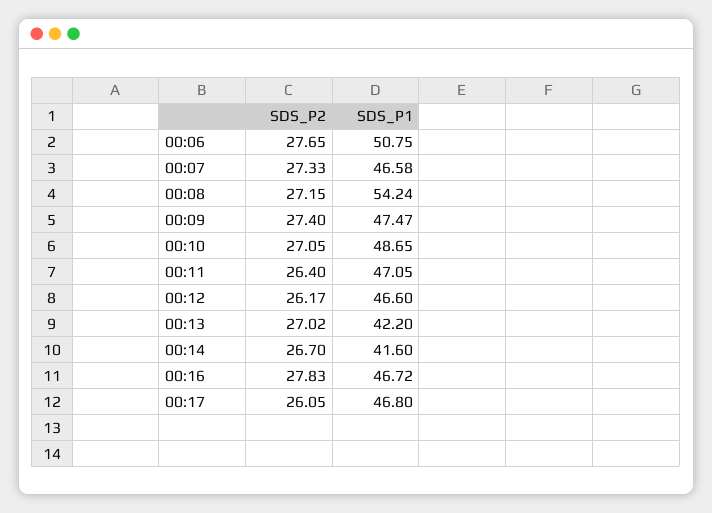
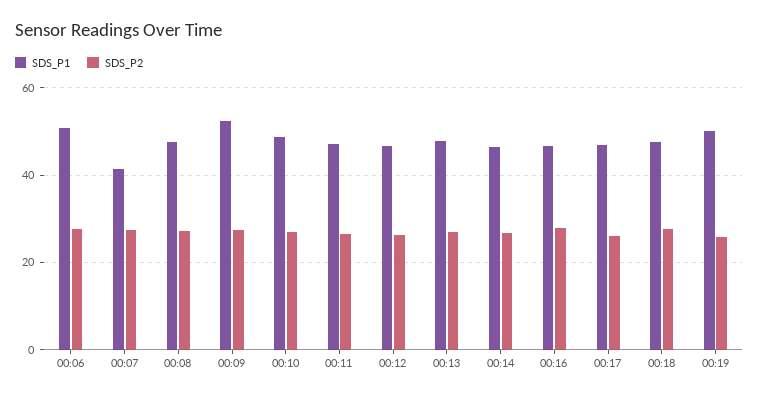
SDS_P1, 00:07: 46.58 -> 42
SDS_P1, 00:08: 54.24 -> 48
SDS_P1, 00:09: 47.47 -> 52
SDS_P1, 00:13: 42.2 -> 48
SDS_P1, 00:14: 41.6 -> 46
SDS_P1, 00:18: none -> 48
SDS_P2, 00:18: none -> 28
SDS_P1, 00:19: none -> 50
SDS_P2, 00:19: none -> 26

